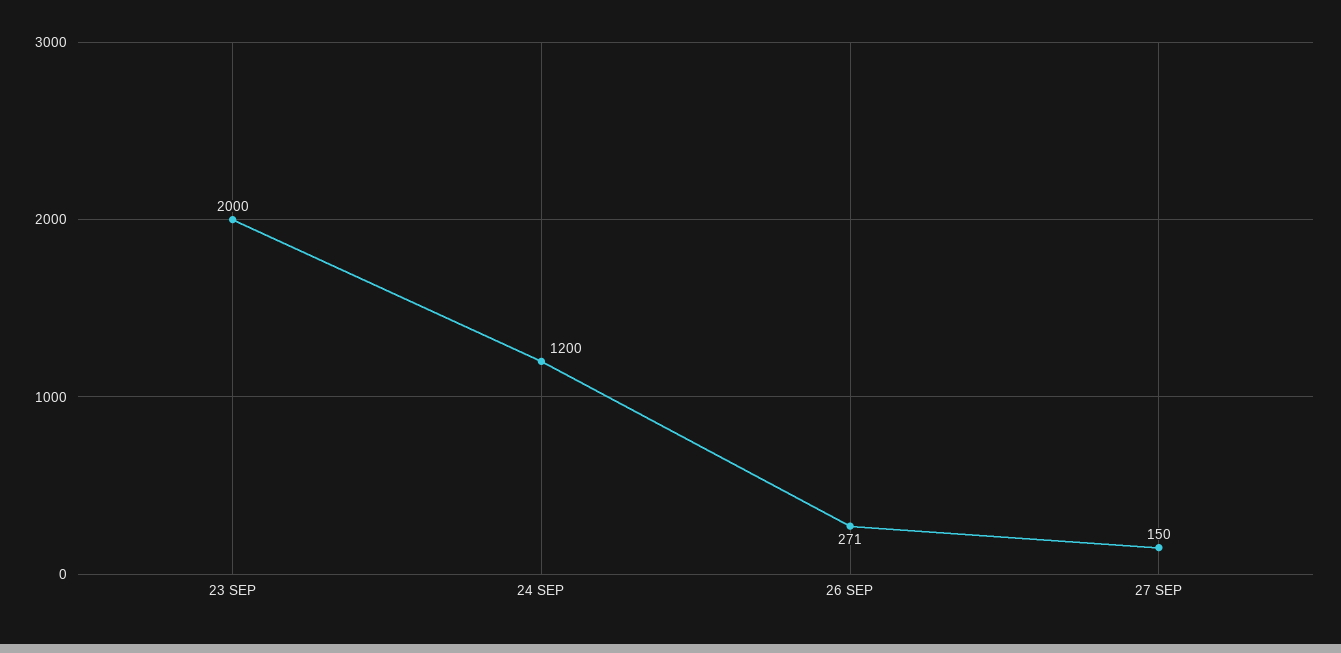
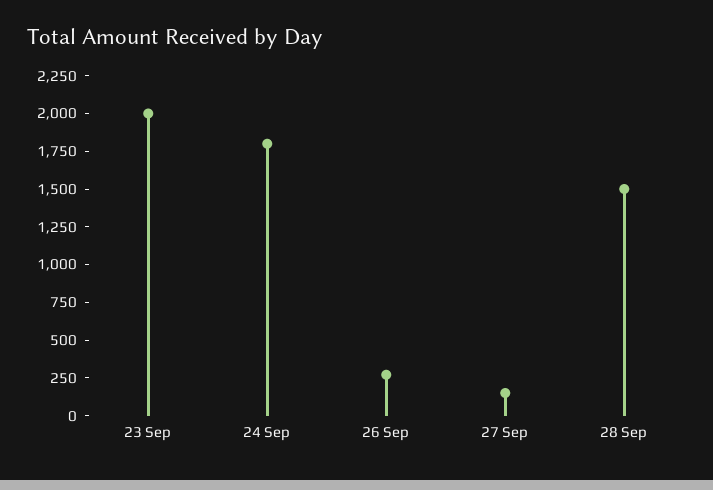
24 SEP: 1200 -> 1750
28 Sep: none -> 1500

